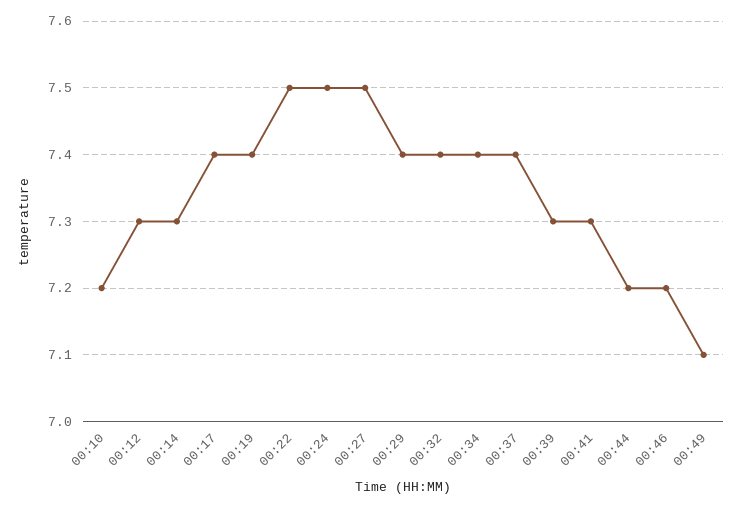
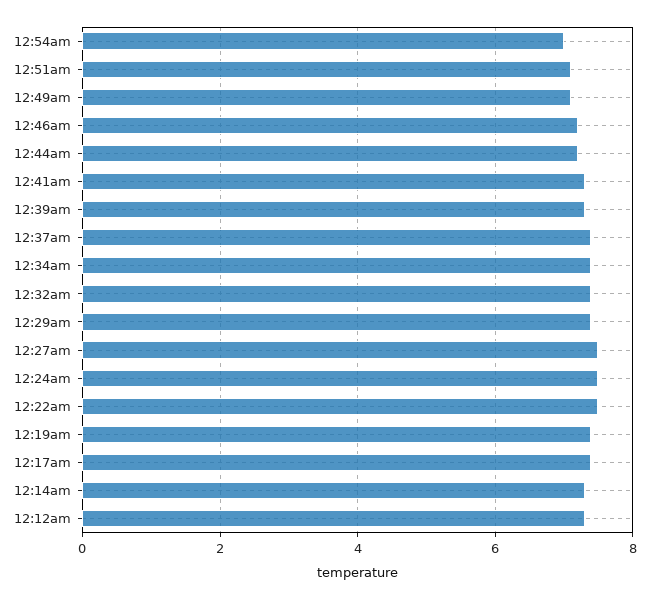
00:10: 7.2 -> none
12:54am: none -> 7
12:51am: none -> 7

